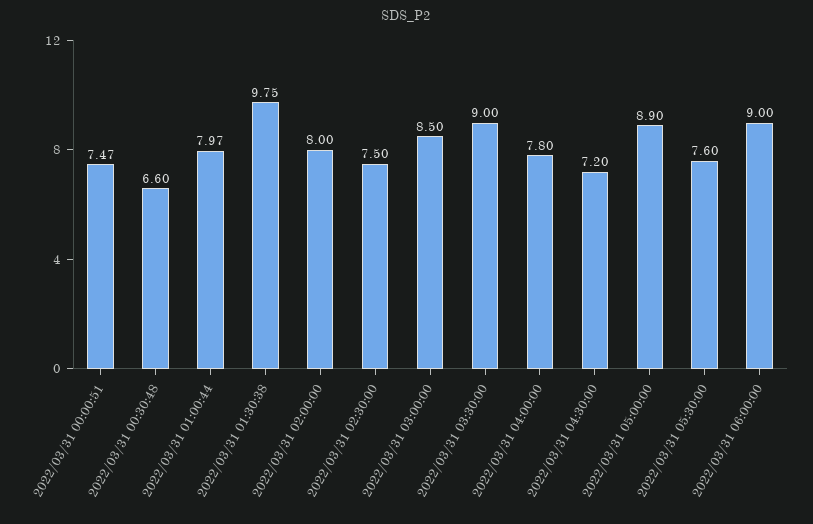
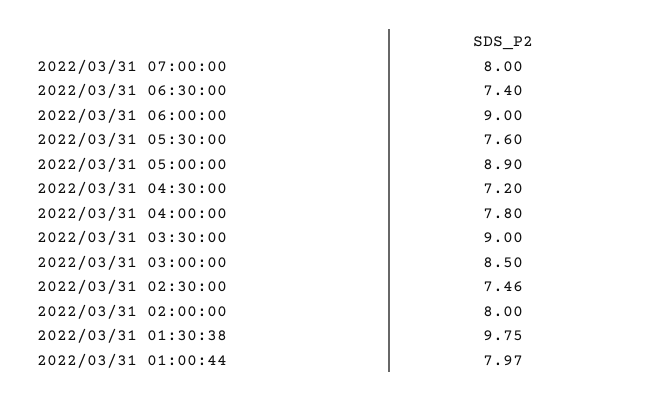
2022/03/31 00:00:51: 7.47 -> none
2022/03/31 00:30:48: 6.6 -> none
2022/03/31 02:30:00: 7.5 -> 7.46
2022/03/31 07:00:00: none -> 8
2022/03/31 06:30:00: none -> 7.4

